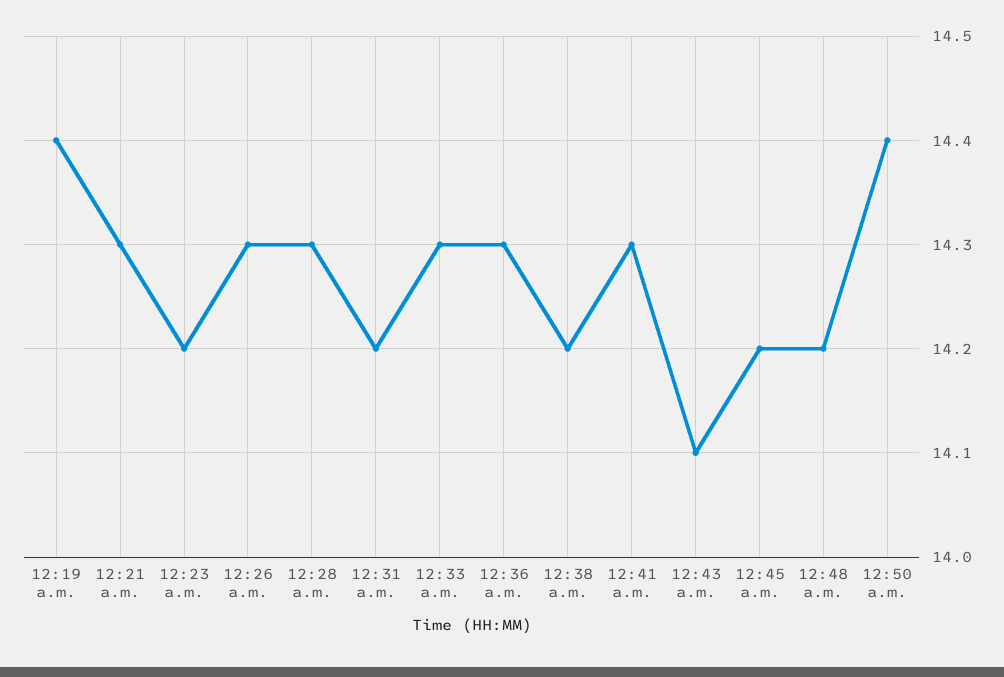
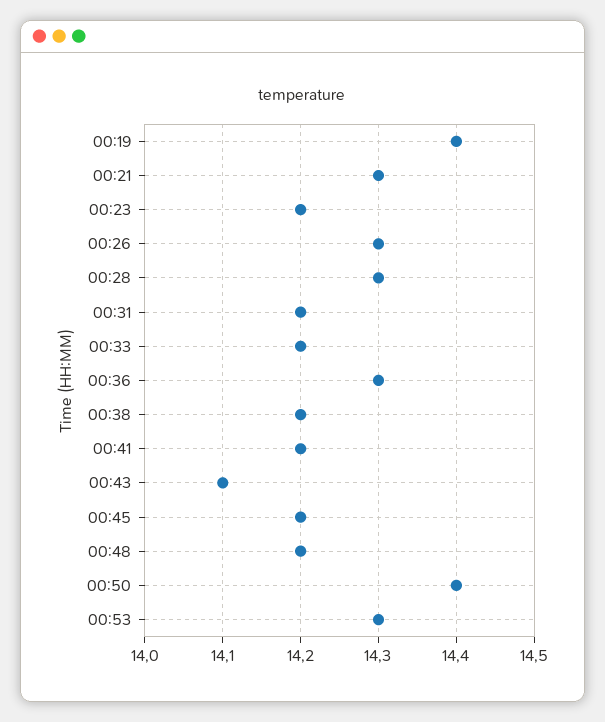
12:33 a.m.: 14.3 -> 14.2
12:41 a.m.: 14.3 -> 14.2
00:53: none -> 14.3

